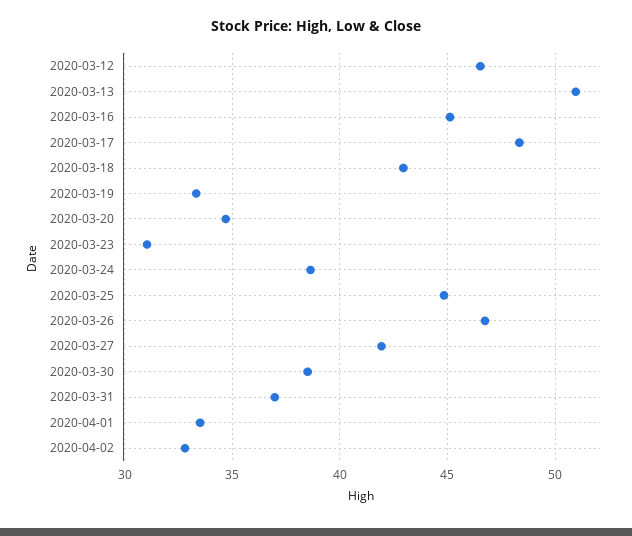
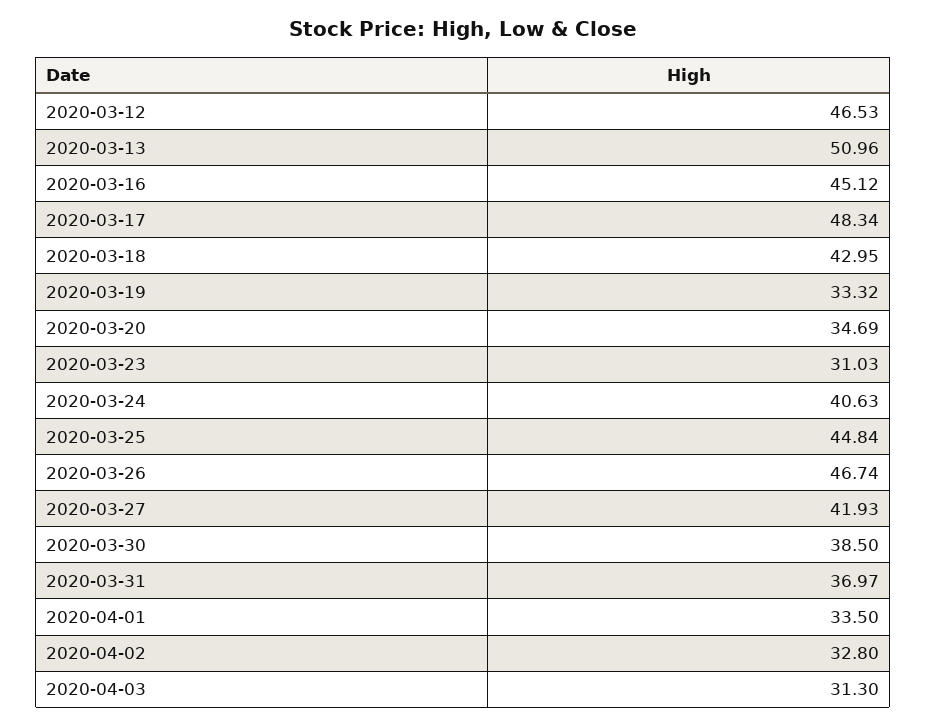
2020-03-24: 38.5 -> 40.63
2020-04-03: none -> 31.3

